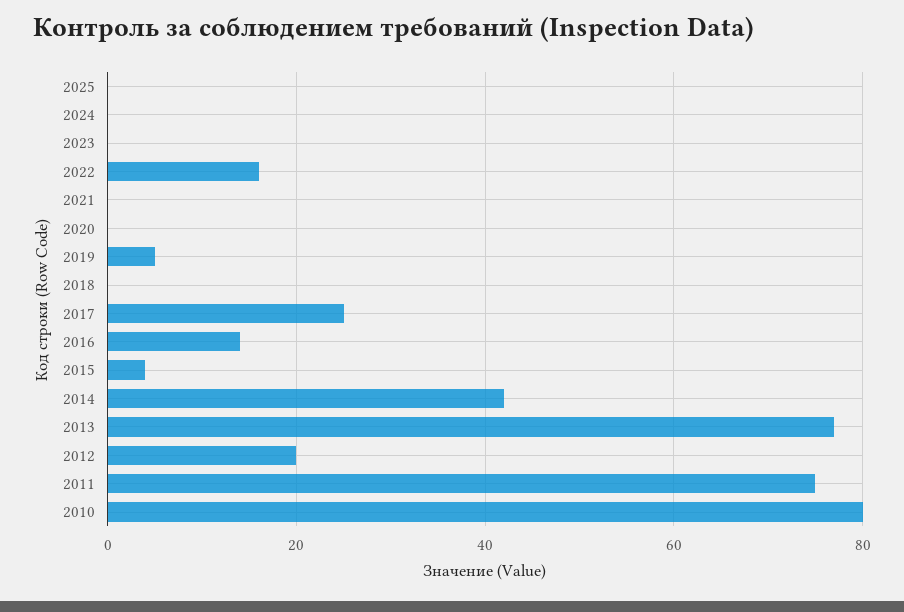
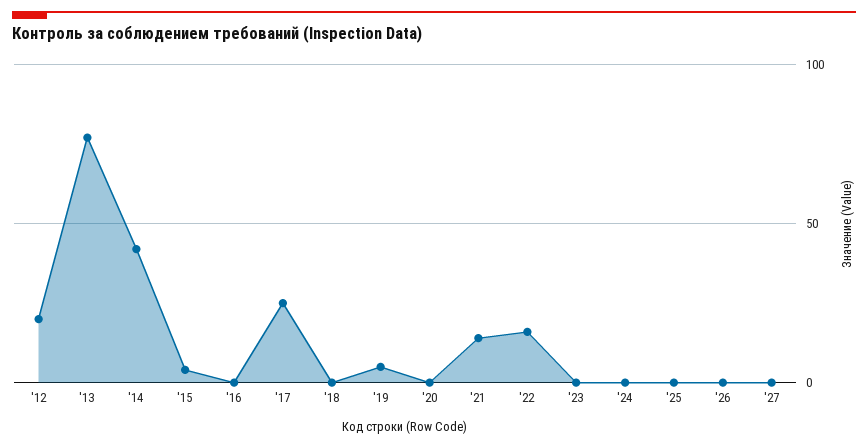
2021: 0 -> 15
2016: 15 -> 0
2011: 75 -> none
2010: 80 -> none
'26: none -> 0
'27: none -> 0

